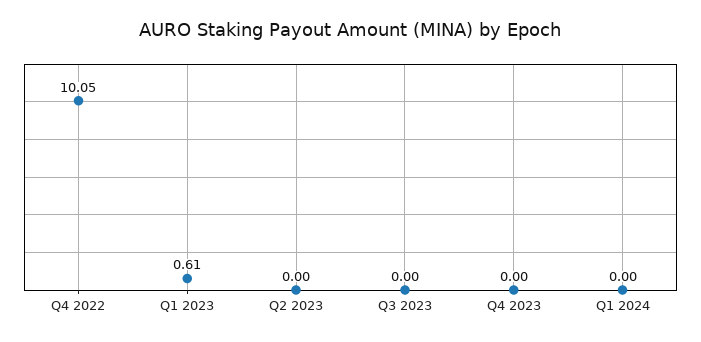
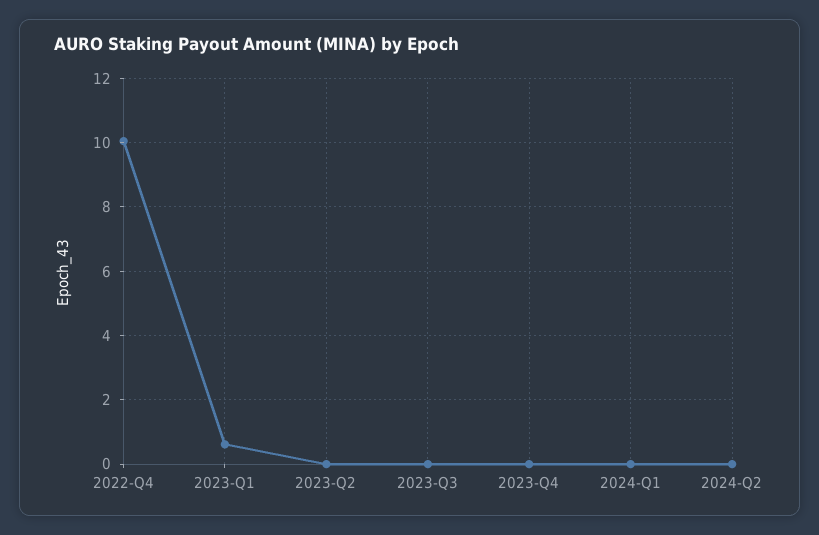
2024-Q2: none -> 0

